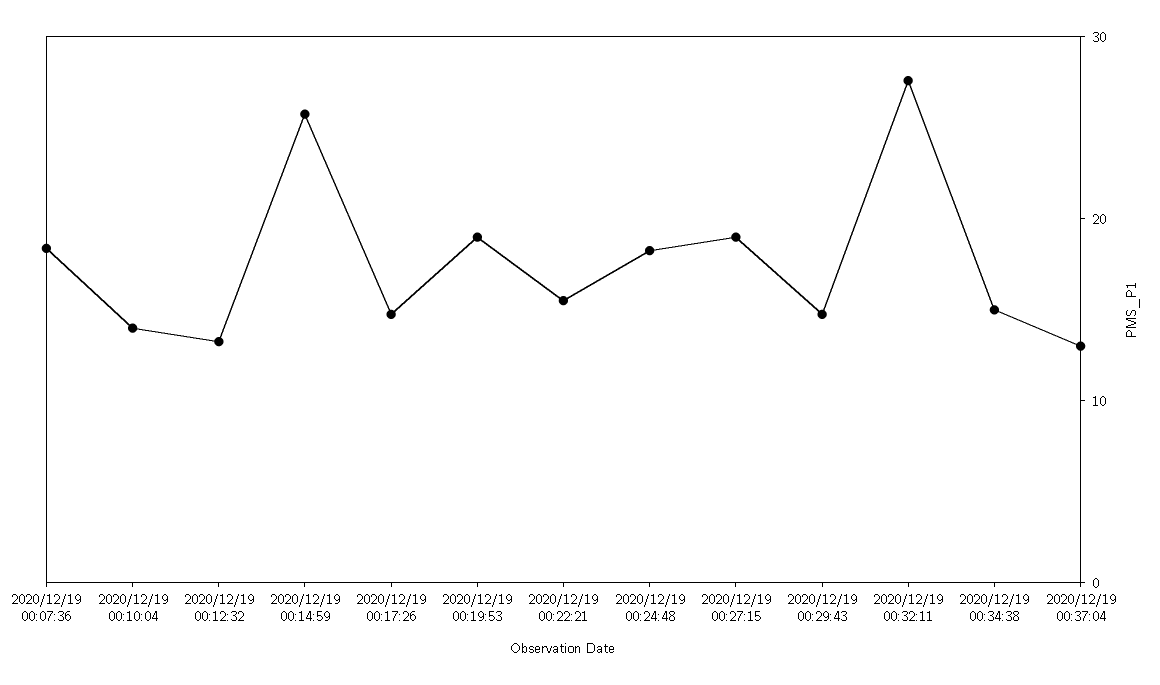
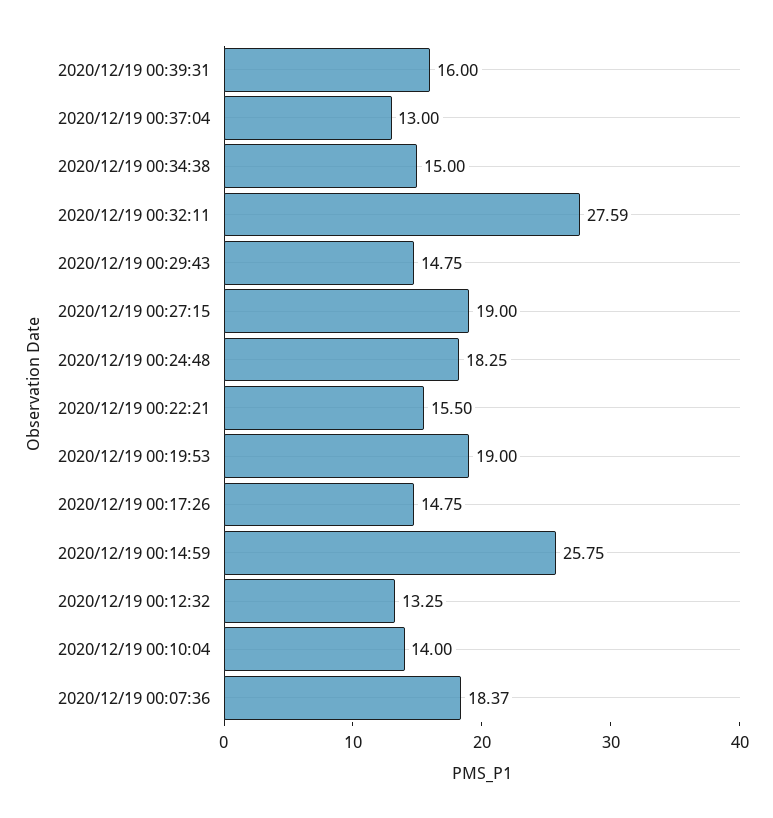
2020/12/19 00:39:31: none -> 16

